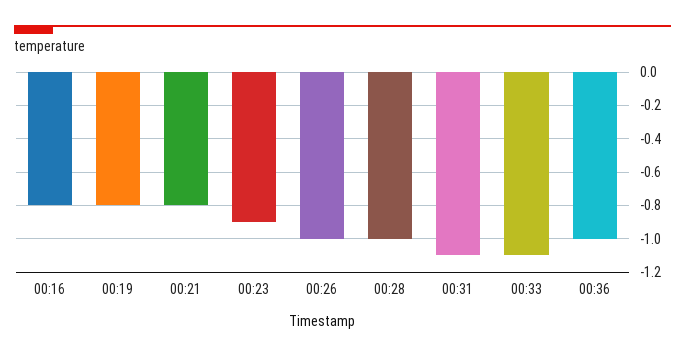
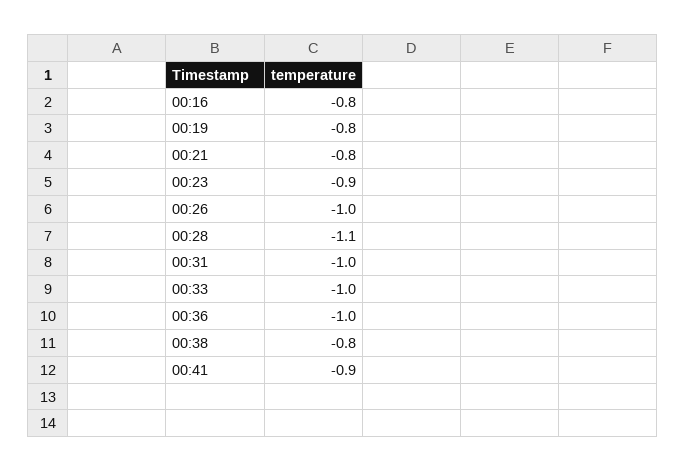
00:28: -1 -> -1.1
00:31: -1.1 -> -1
00:33: -1.1 -> -1
00:38: none -> -0.8
00:41: none -> -0.9

